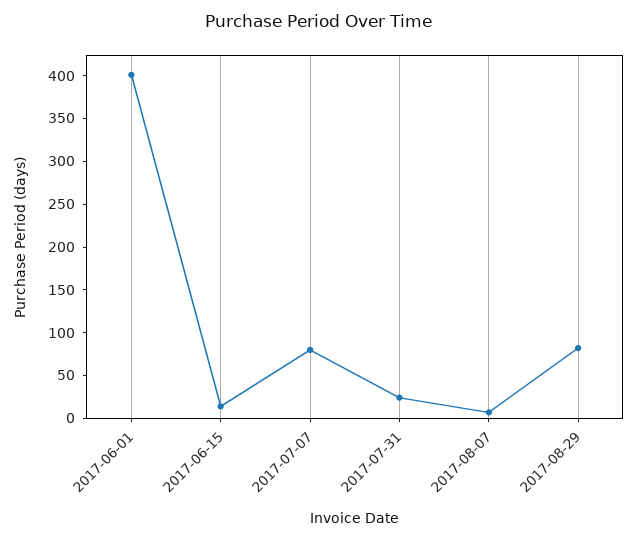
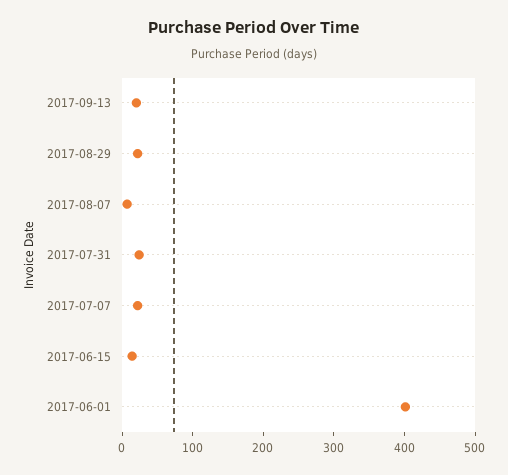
2017-07-07: 80 -> 20
2017-08-29: 80 -> 20
2017-09-13: none -> 20

